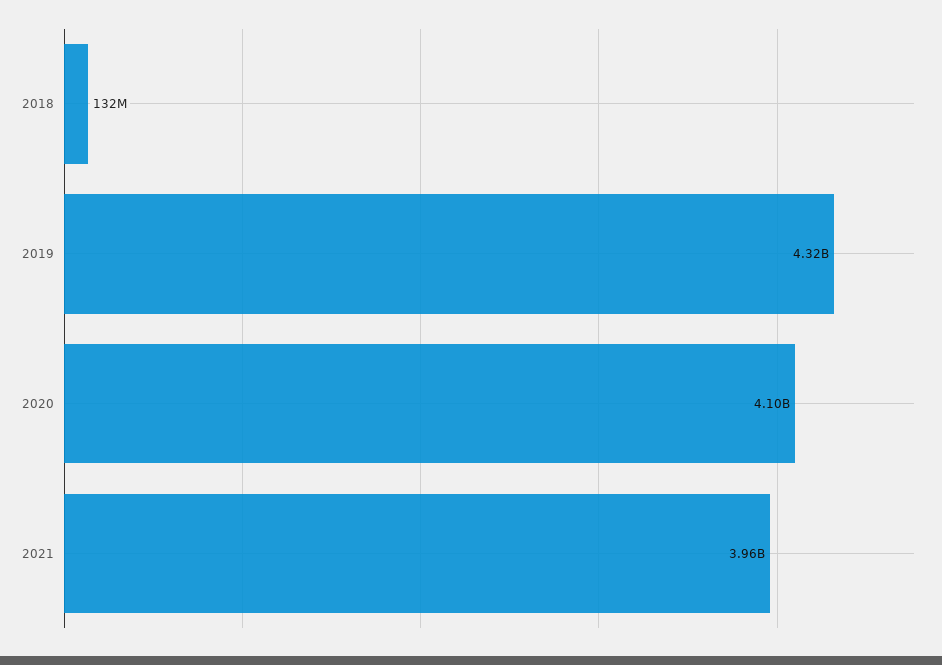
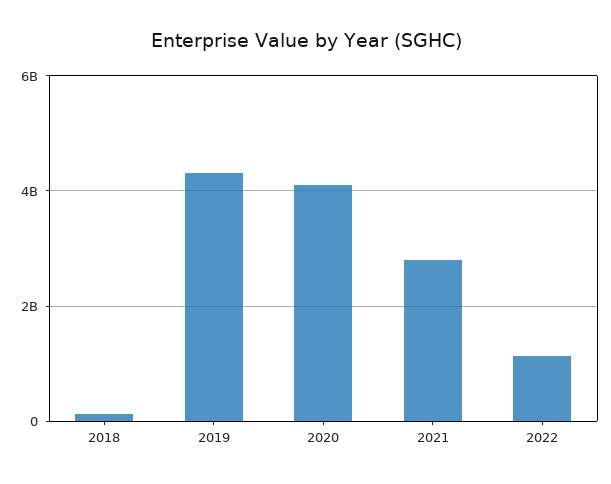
2021: 3960000000 -> 2800000000
2022: none -> 1200000000

